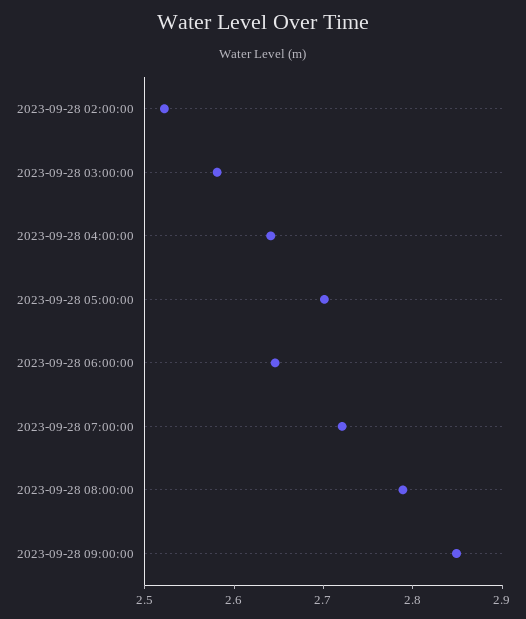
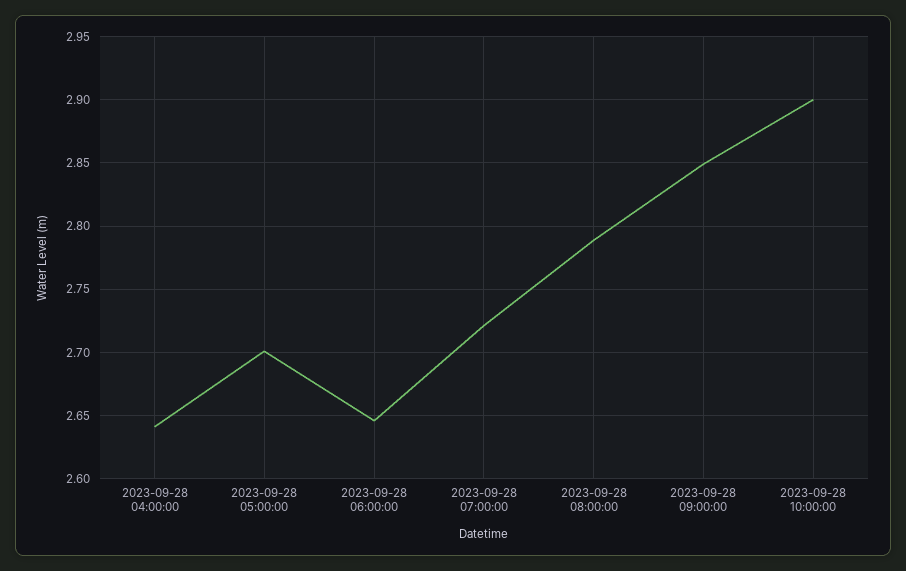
2023-09-28 02:00:00: 2.52 -> none
2023-09-28 03:00:00: 2.58 -> none
2023-09-28 10:00:00: none -> 2.9

